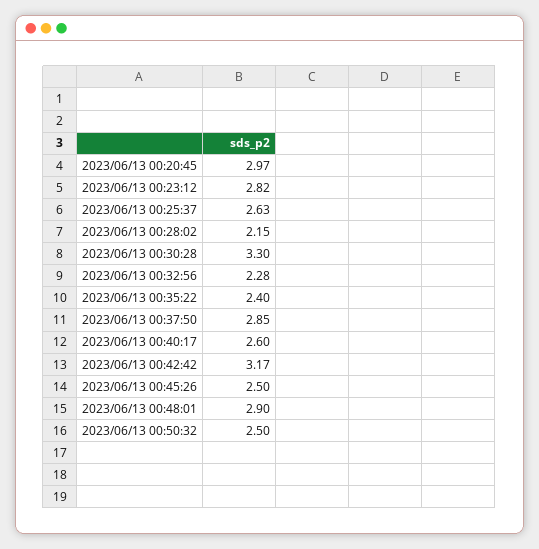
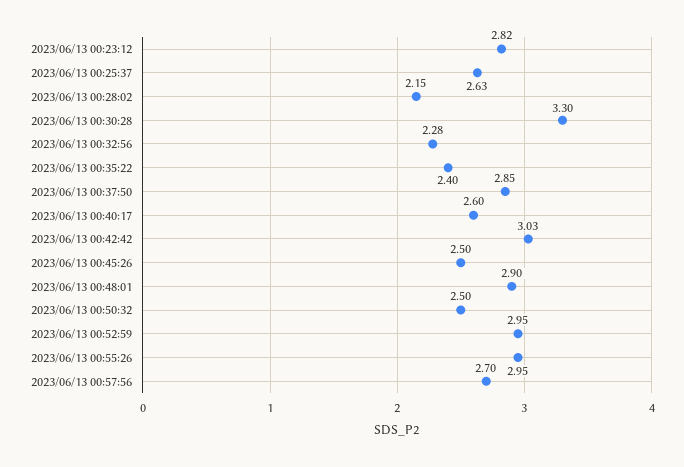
2023/06/13 00:20:45: 2.97 -> none
2023/06/13 00:42:42: 3.17 -> 3.03
2023/06/13 00:52:59: none -> 2.95
2023/06/13 00:55:26: none -> 2.95
2023/06/13 00:57:56: none -> 2.7

